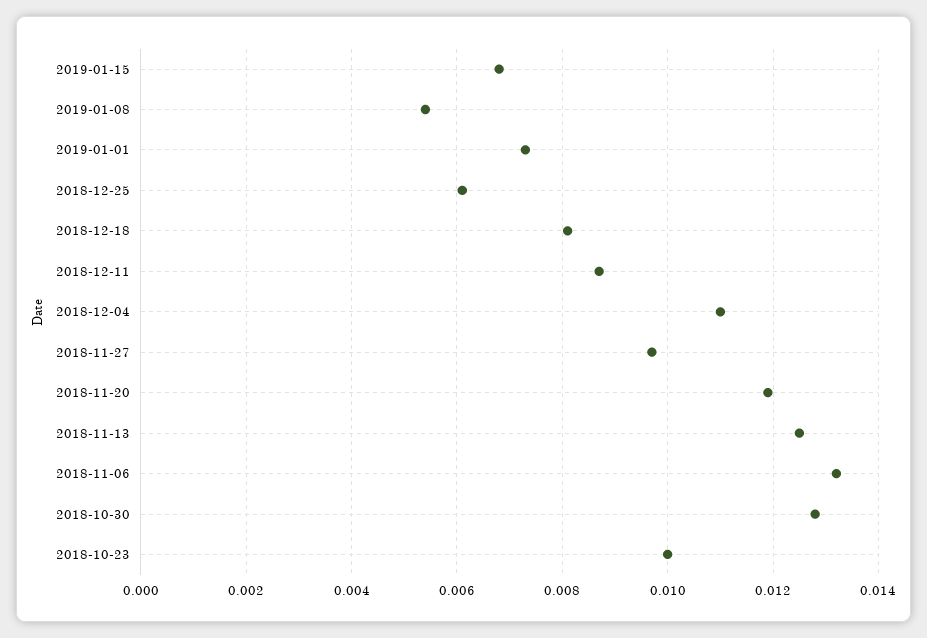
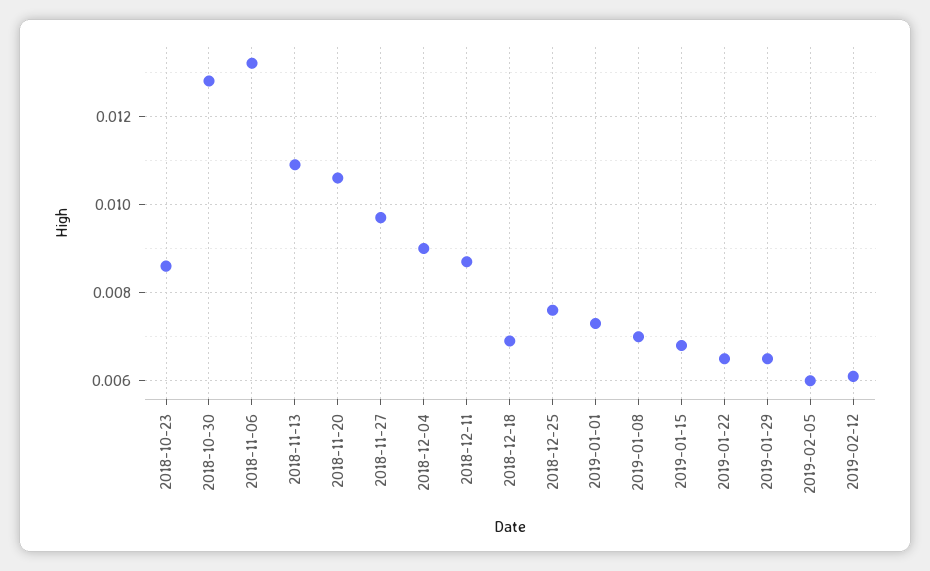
2019-01-08: 0.0055 -> 0.007
2018-12-25: 0.006 -> 0.0075
2018-12-18: 0.008 -> 0.007
2018-12-04: 0.011 -> 0.009
2018-11-20: 0.012 -> 0.0105
2018-11-13: 0.0125 -> 0.011
2018-10-23: 0.01 -> 0.0085
2019-01-22: none -> 0.0065
2019-01-29: none -> 0.0065
2019-02-05: none -> 0.006
2019-02-12: none -> 0.006

